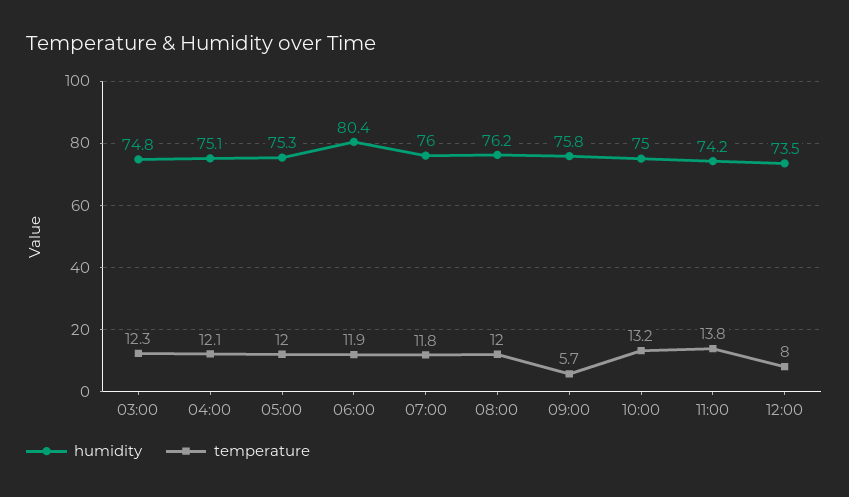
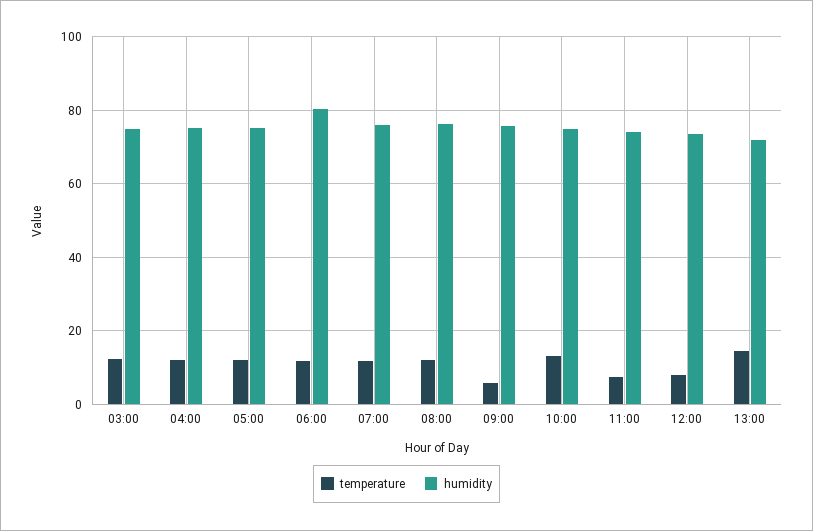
temperature, 11:00: 13.8 -> 8
temperature, 13:00: none -> 14
humidity, 13:00: none -> 72

